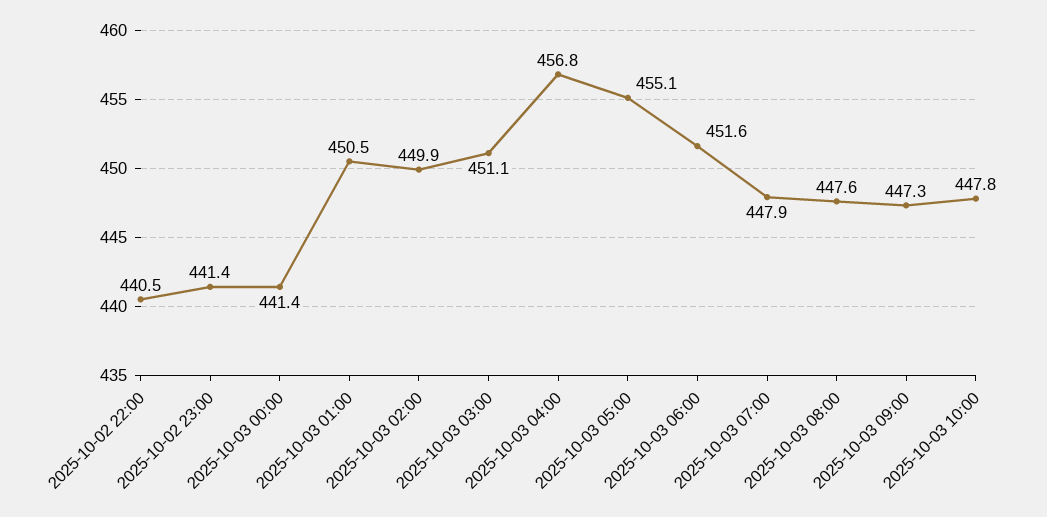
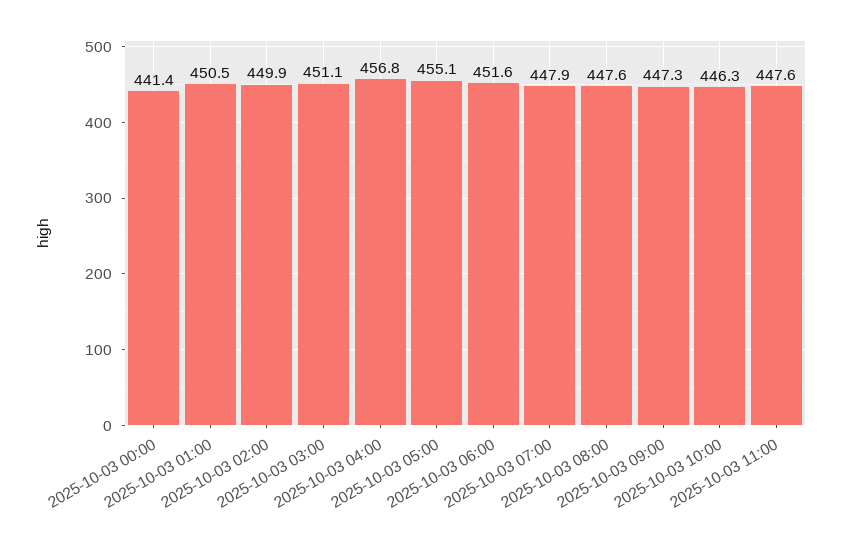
2025-10-02 22:00: 440.5 -> none
2025-10-02 23:00: 441.4 -> none
2025-10-03 10:00: 447.8 -> 446.3
2025-10-03 11:00: none -> 447.6

